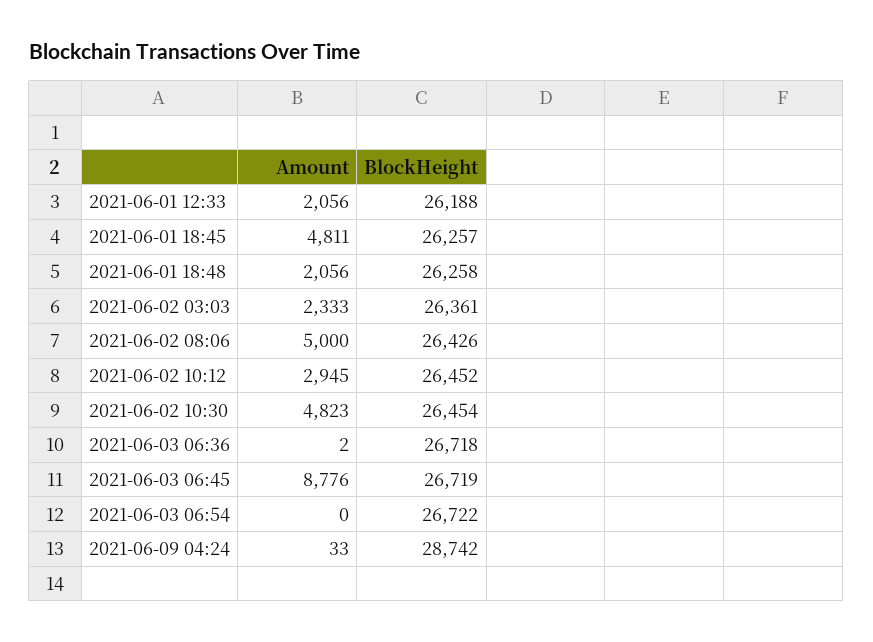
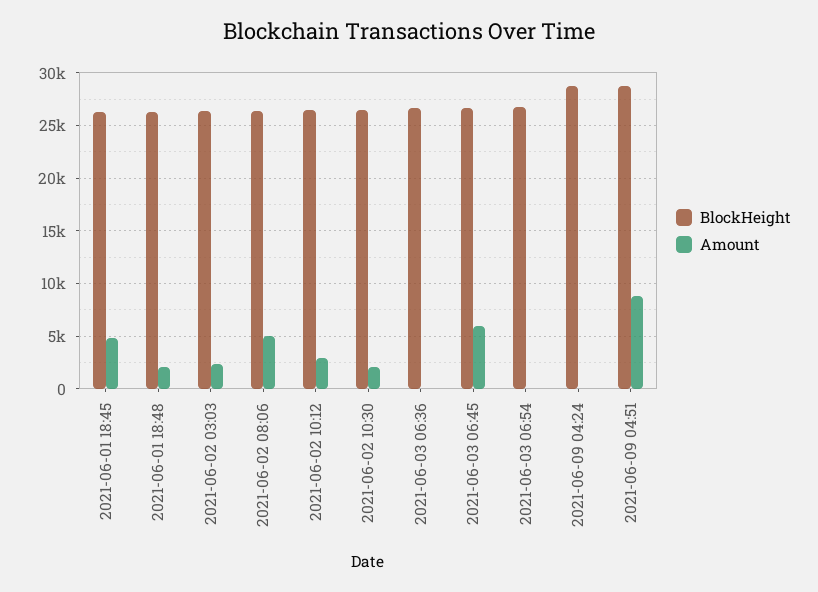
Amount, 2021-06-01 12:33: 2056 -> none
BlockHeight, 2021-06-01 12:33: 26188 -> none
Amount, 2021-06-02 10:30: 4823 -> 2000
Amount, 2021-06-03 06:45: 8776 -> 6000
BlockHeight, 2021-06-09 04:51: none -> 29000
Amount, 2021-06-09 04:51: none -> 9000

